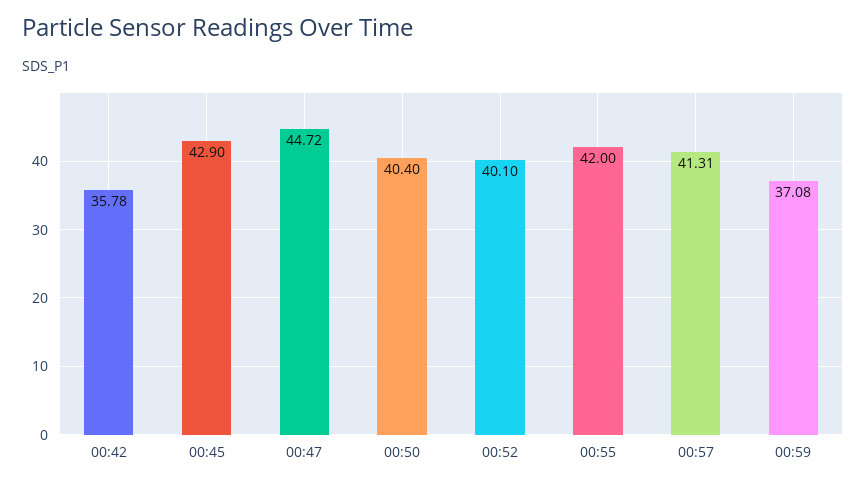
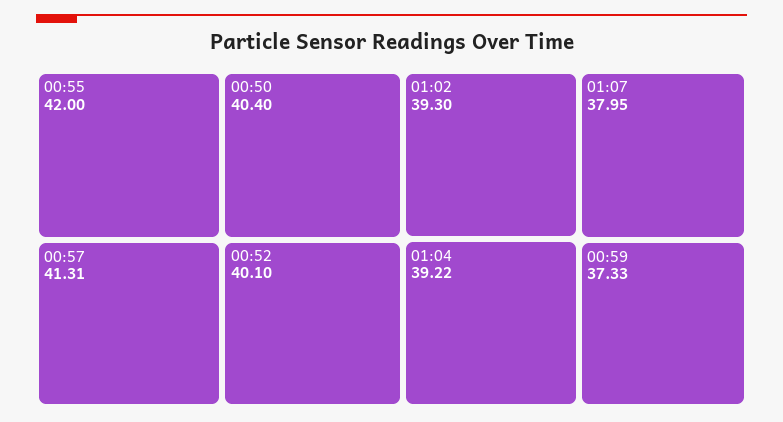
00:42: 35.78 -> none
00:45: 42.9 -> none
00:47: 44.72 -> none
00:59: 37.08 -> 37.33
01:02: none -> 39.3
01:04: none -> 39.22
01:07: none -> 37.95

